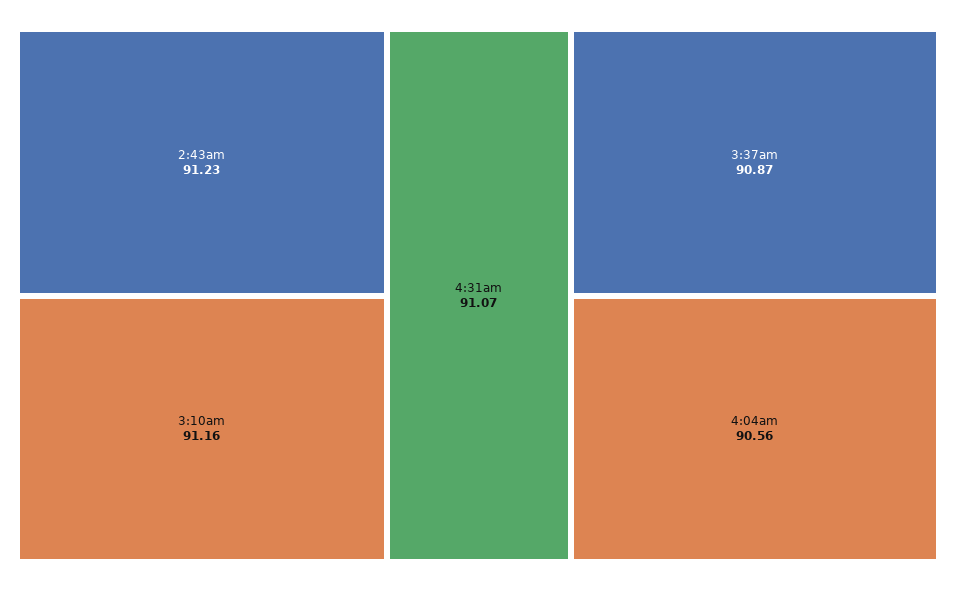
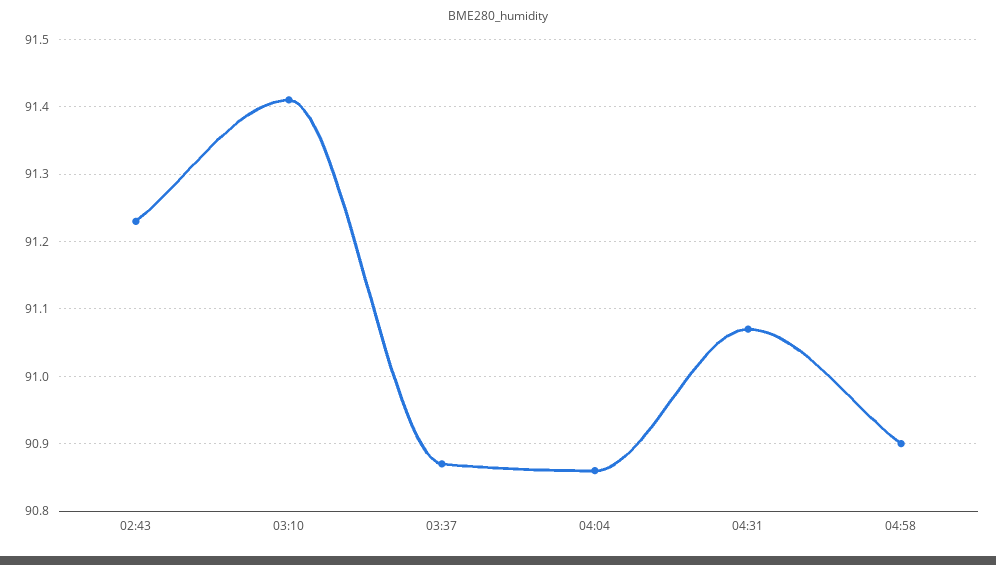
3:10am: 91.16 -> 91.41
4:04am: 90.56 -> 90.86
04:58: none -> 90.9

